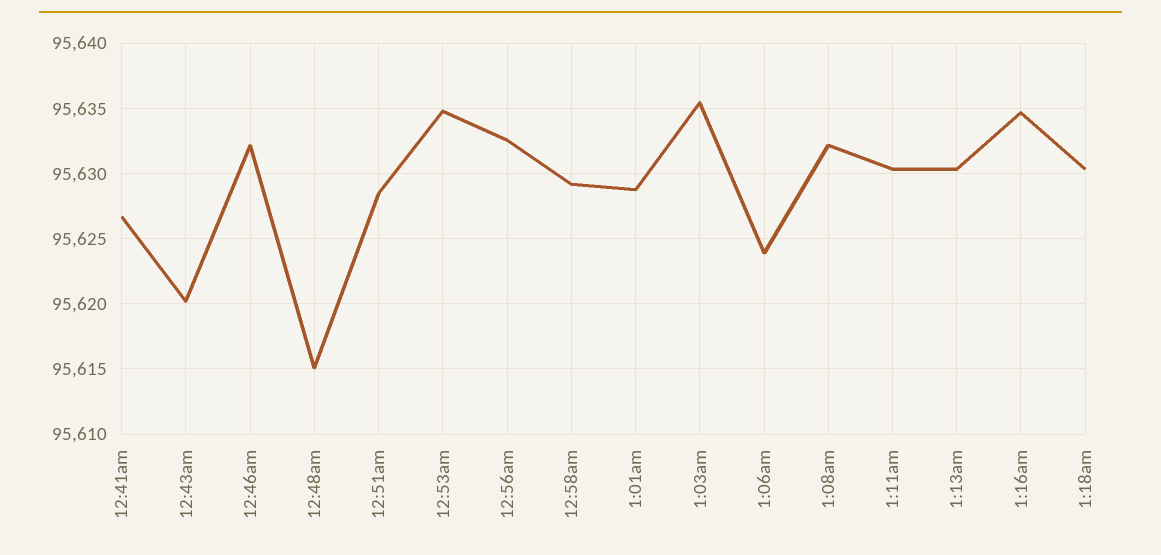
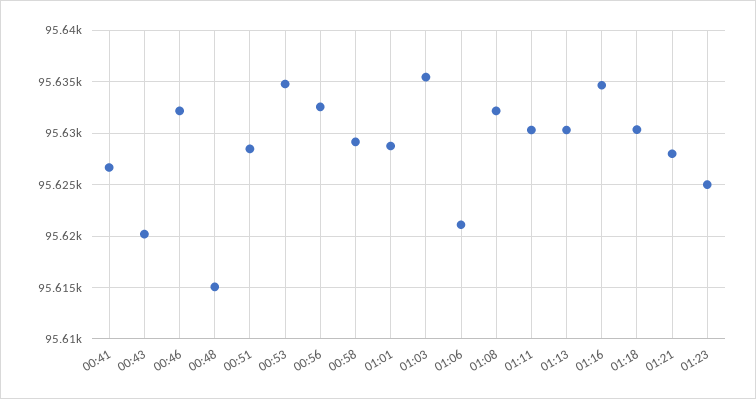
1:06am: 95624 -> 95621
01:21: none -> 95628
01:23: none -> 95625

